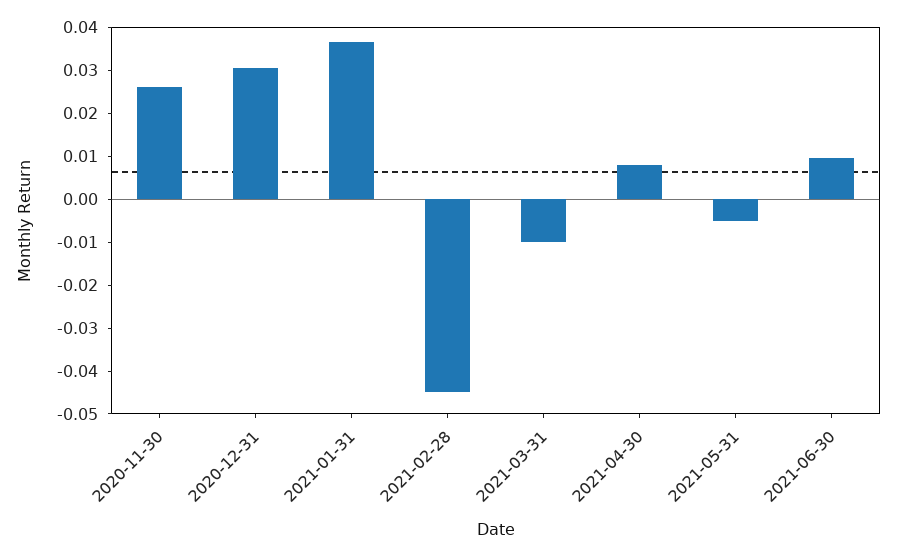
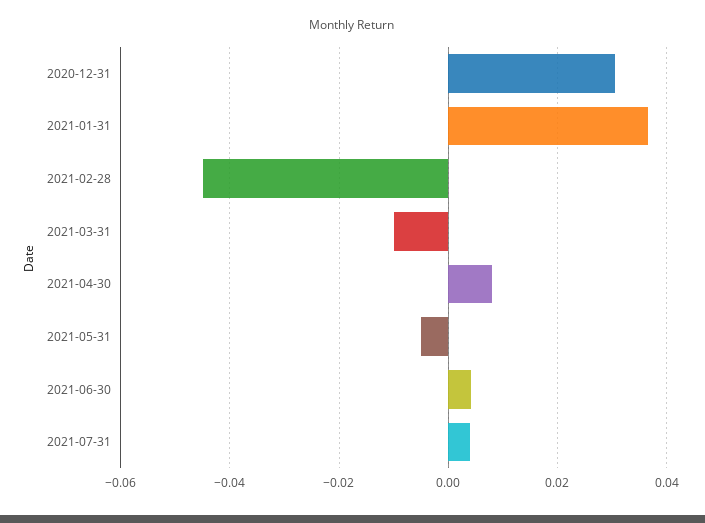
2020-11-30: 0.026 -> none
2021-06-30: 0.01 -> 0.004
2021-07-31: none -> 0.004

